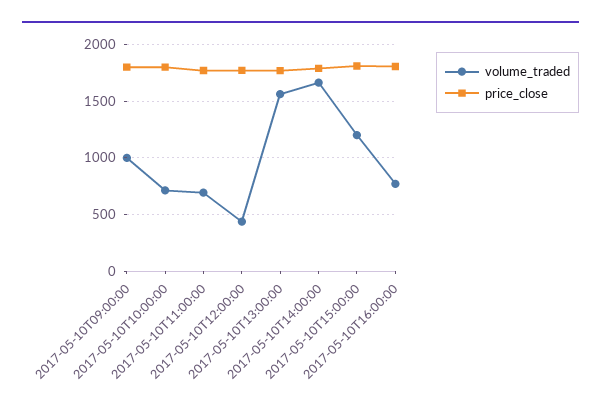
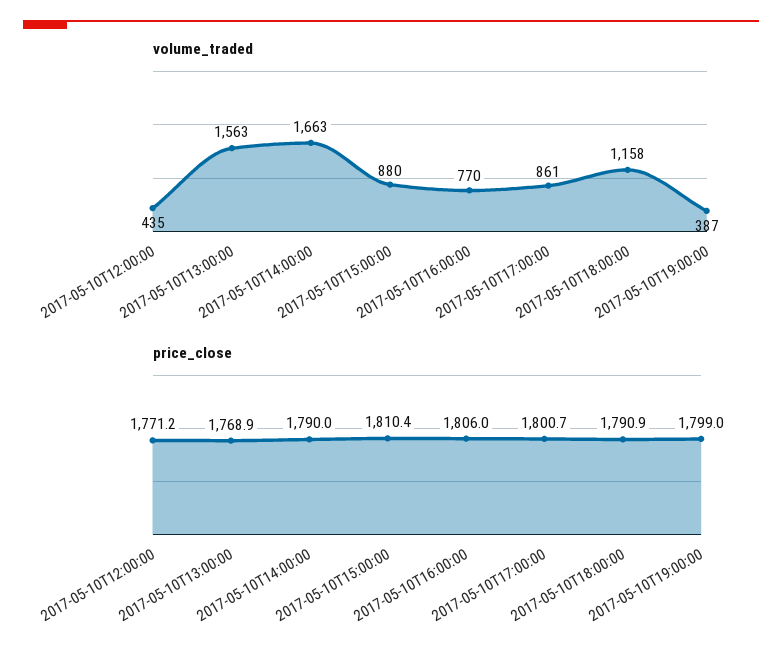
volume_traded, 2017-05-10T09:00:00: 1000 -> none
price_close, 2017-05-10T09:00:00: 1800 -> none
volume_traded, 2017-05-10T10:00:00: 700 -> none
price_close, 2017-05-10T10:00:00: 1800 -> none
volume_traded, 2017-05-10T11:00:00: 700 -> none
price_close, 2017-05-10T11:00:00: 1800 -> none
volume_traded, 2017-05-10T15:00:00: 1200 -> 880
volume_traded, 2017-05-10T17:00:00: none -> 861
volume_traded, 2017-05-10T18:00:00: none -> 1158
volume_traded, 2017-05-10T19:00:00: none -> 387
price_close, 2017-05-10T17:00:00: none -> 1800.7
price_close, 2017-05-10T18:00:00: none -> 1790.9
price_close, 2017-05-10T19:00:00: none -> 1799

